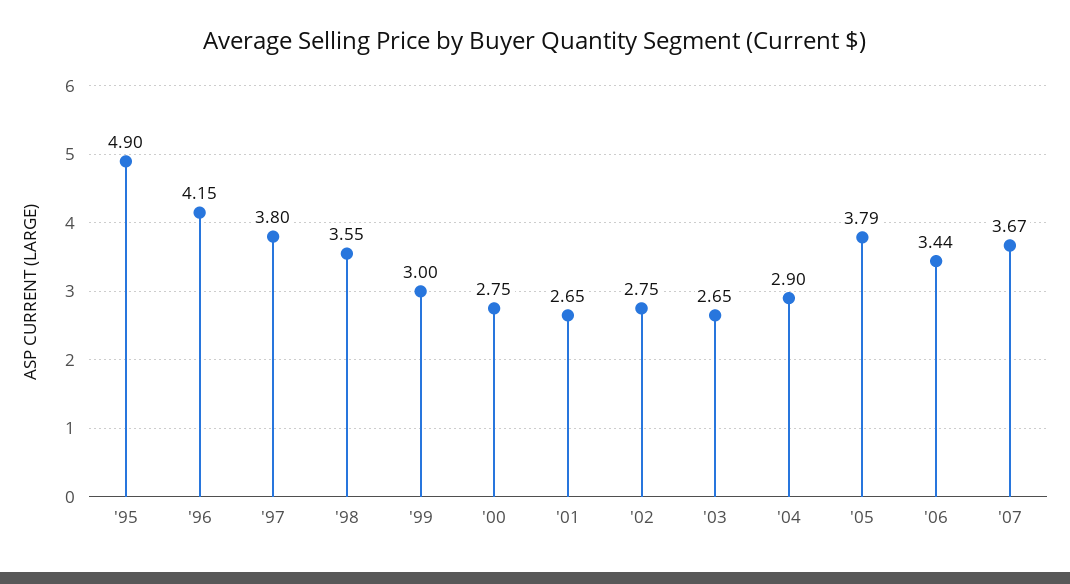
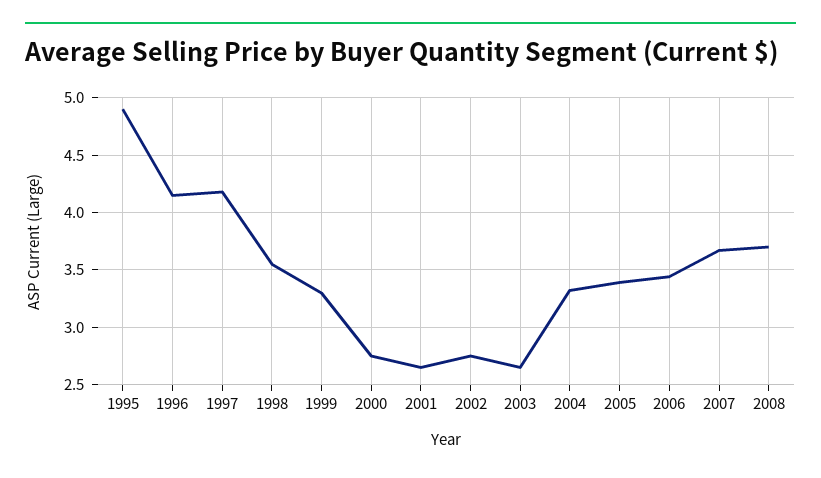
'97: 3.8 -> 4.2
'99: 3 -> 3.3
'04: 2.9 -> 3.3
'05: 3.79 -> 3.4
2008: none -> 3.7

